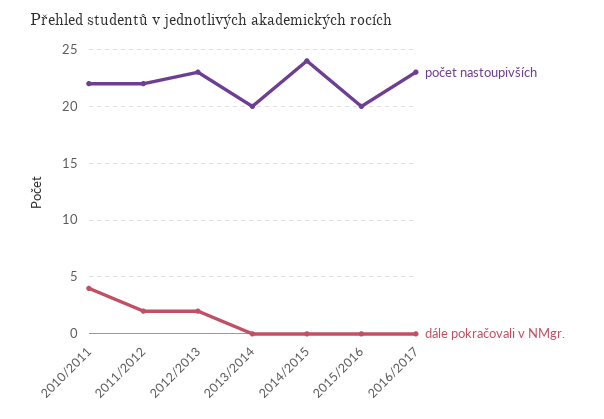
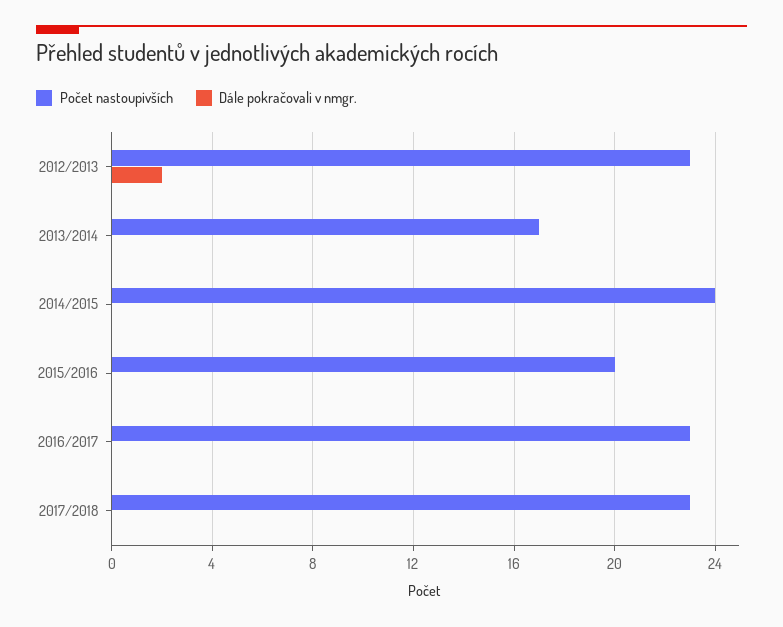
počet nastoupivších, 2010/2011: 22 -> none
dále pokračovali v NMgr., 2010/2011: 4 -> none
počet nastoupivších, 2011/2012: 22 -> none
dále pokračovali v NMgr., 2011/2012: 2 -> none
počet nastoupivších, 2013/2014: 20 -> 17
počet nastoupivších, 2017/2018: none -> 23
dále pokračovali v NMgr., 2017/2018: none -> 0

